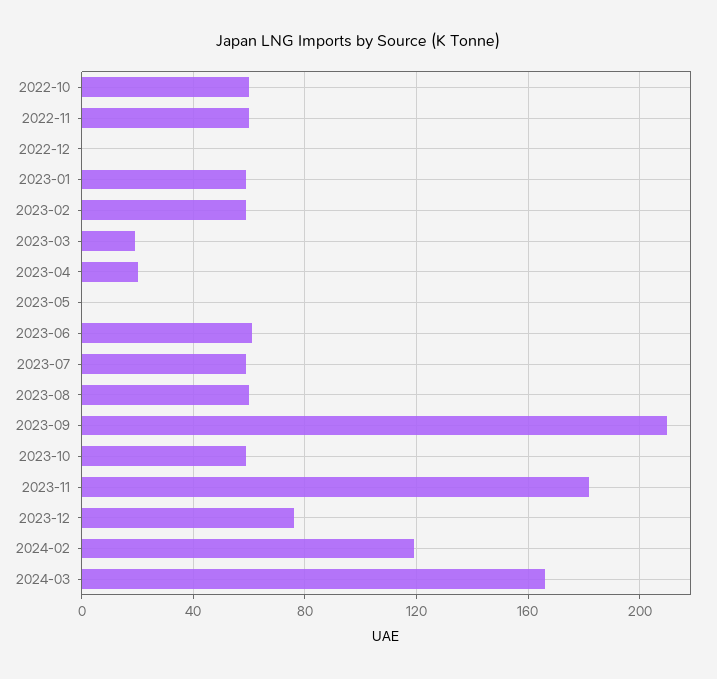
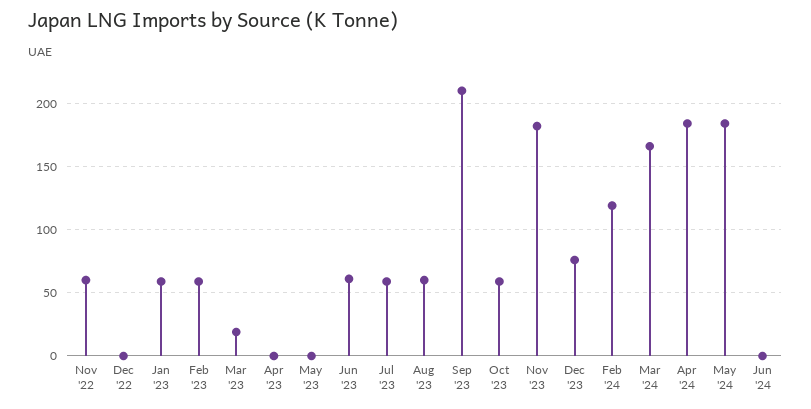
2022-10: 60 -> none
2023-04: 20 -> 0
Apr '24: none -> 185
May '24: none -> 185
Jun '24: none -> 0

